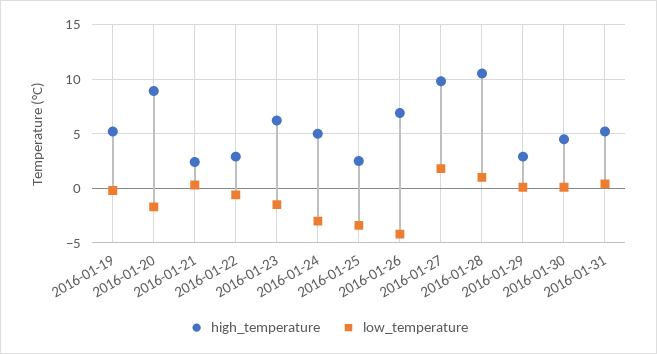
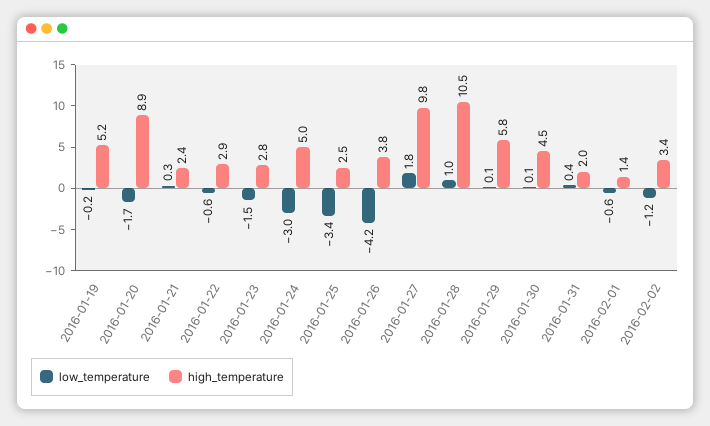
high_temperature, 2016-01-23: 6 -> 2.8
high_temperature, 2016-01-26: 7 -> 3.8
high_temperature, 2016-01-29: 3 -> 5.8
high_temperature, 2016-01-31: 5 -> 2
low_temperature, 2016-02-01: none -> -0.6
high_temperature, 2016-02-01: none -> 1.4
low_temperature, 2016-02-02: none -> -1.2
high_temperature, 2016-02-02: none -> 3.4

